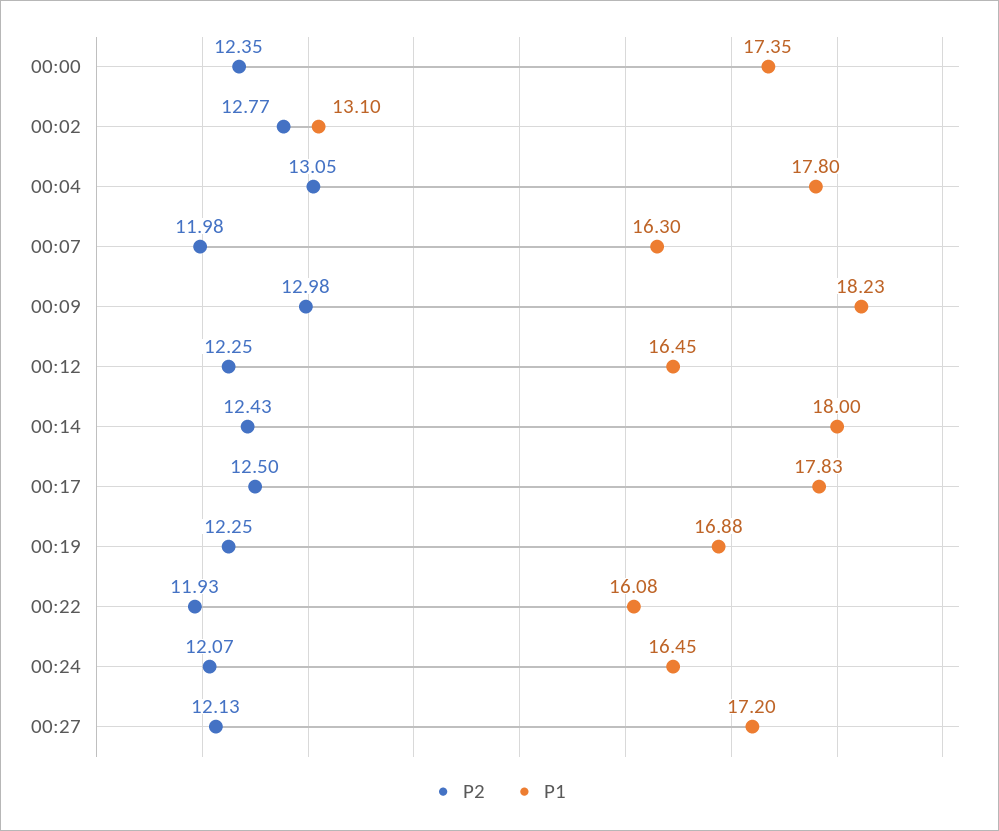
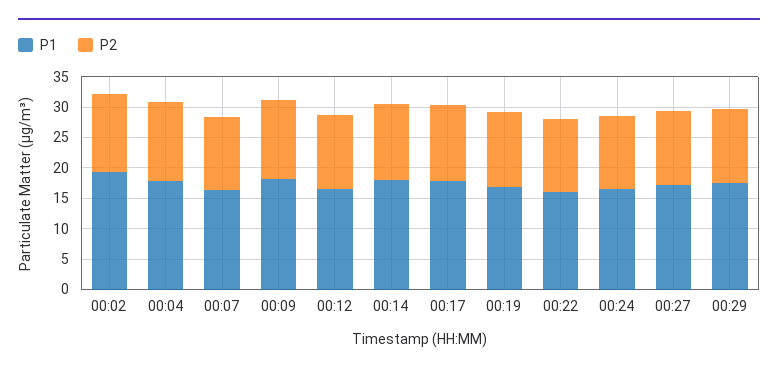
P2, 00:00: 12.35 -> none
P1, 00:00: 17.35 -> none
P1, 00:02: 13.1 -> 20
P1, 00:29: none -> 17.5
P2, 00:29: none -> 12.5

